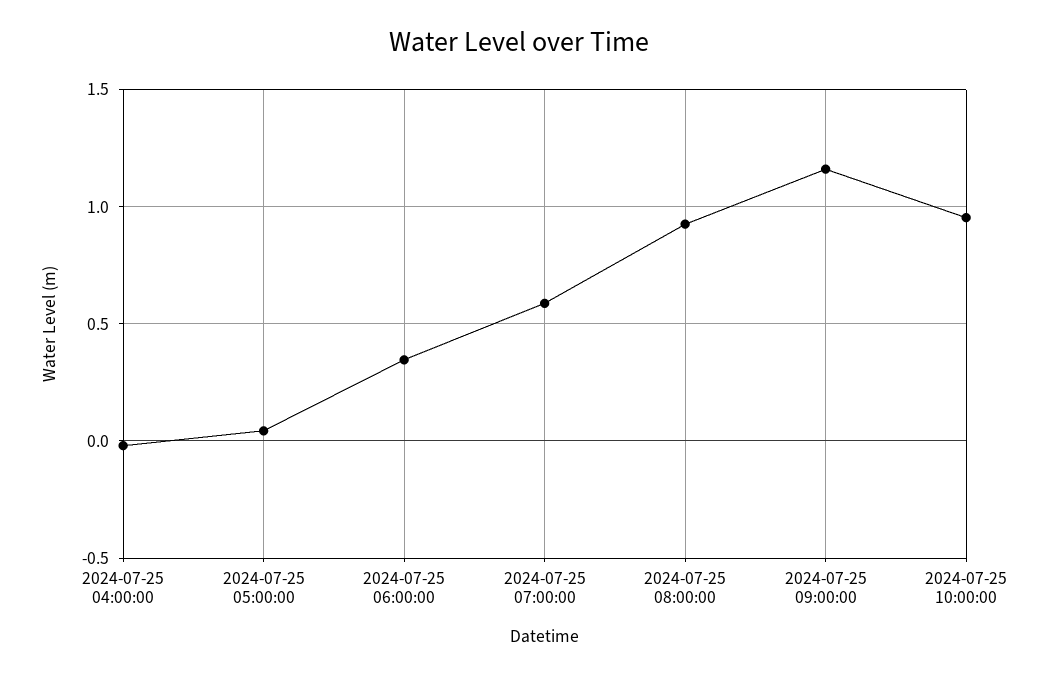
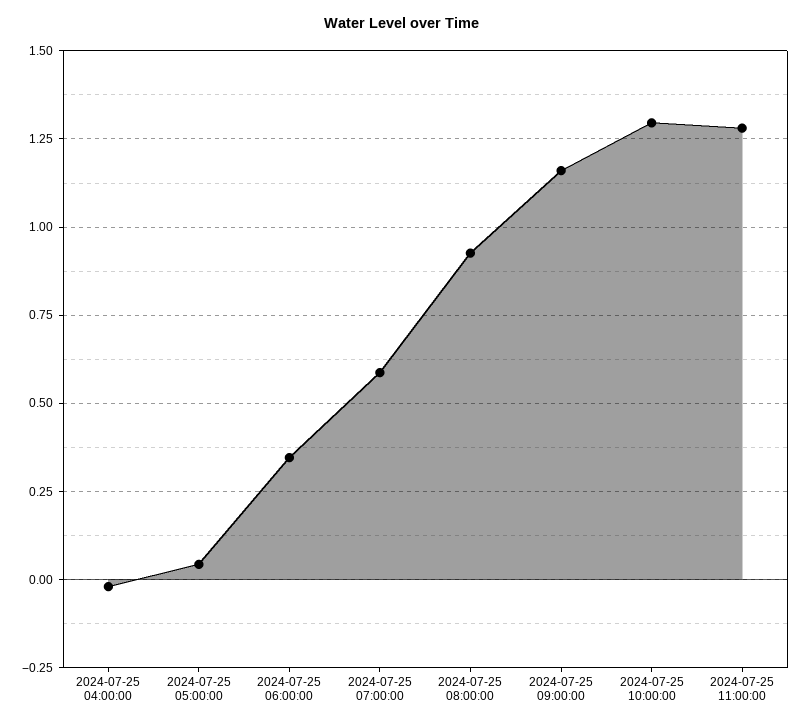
2024-07-25 10:00:00: 0.95 -> 1.3
2024-07-25 11:00:00: none -> 1.275

